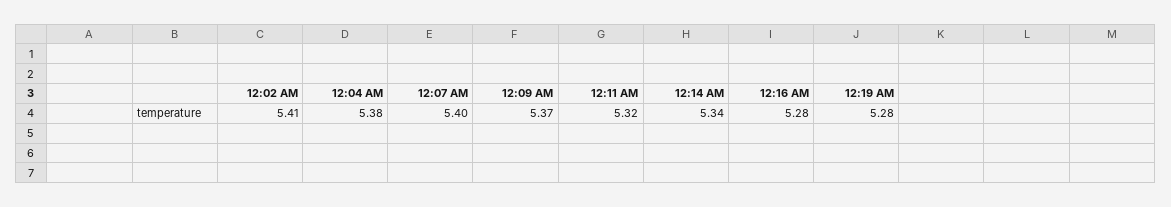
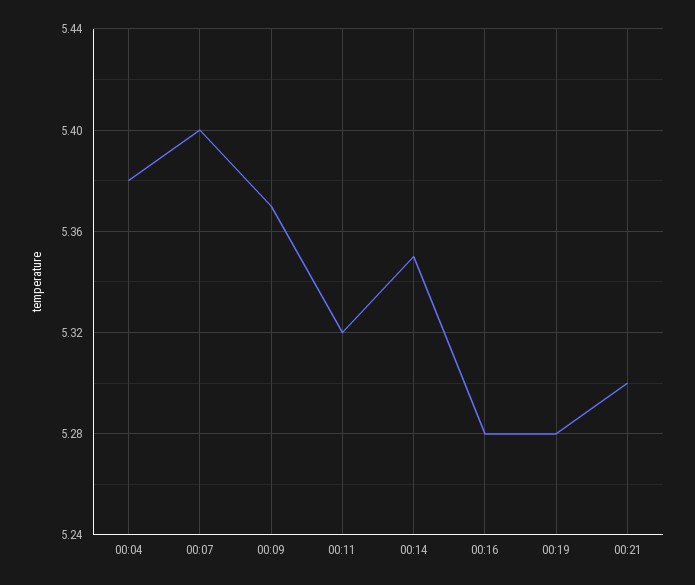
12:02 AM: 5.41 -> none
12:14 AM: 5.34 -> 5.35
00:21: none -> 5.3

